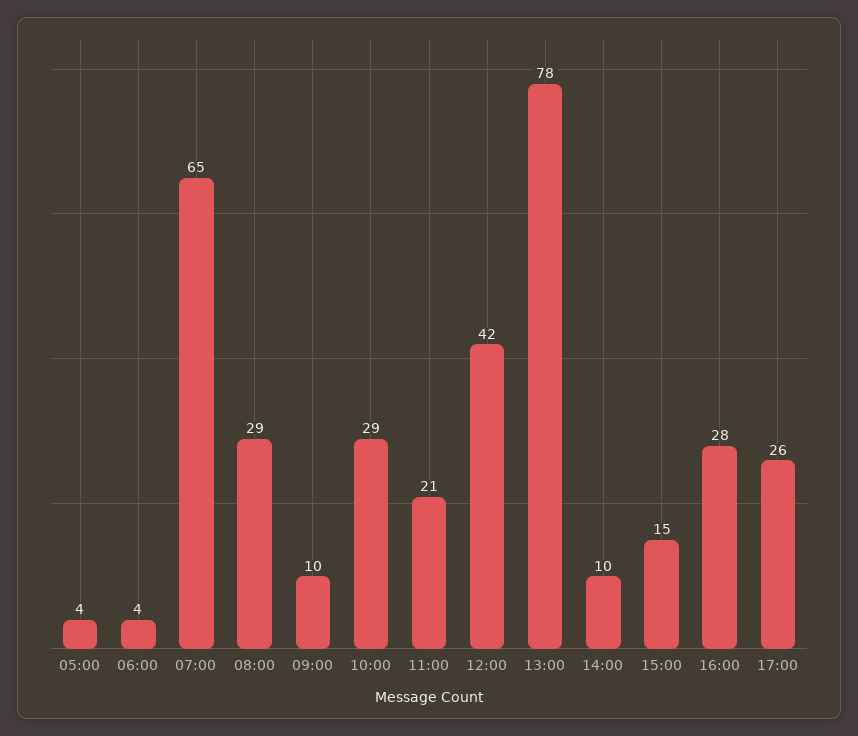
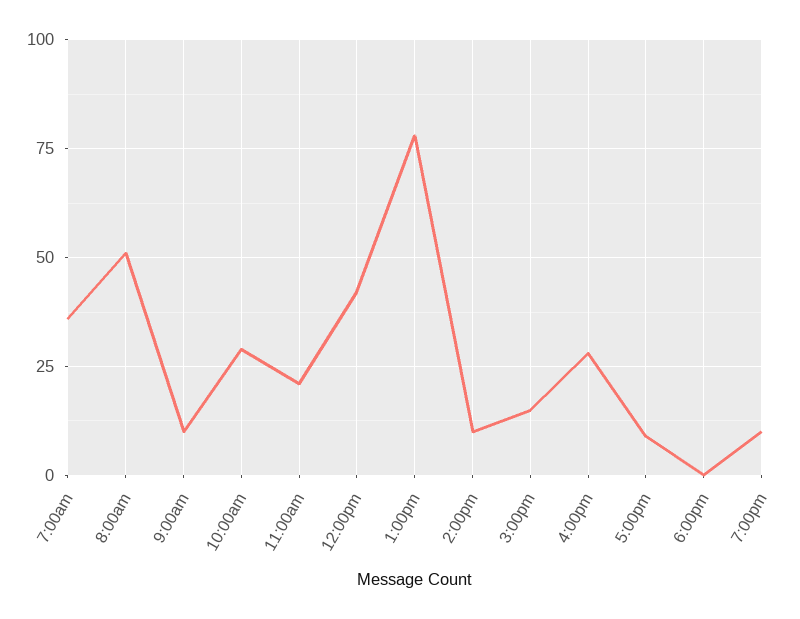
05:00: 4 -> none
06:00: 4 -> none
07:00: 65 -> 35
08:00: 29 -> 50
17:00: 26 -> 10
6:00pm: none -> 0
7:00pm: none -> 10

